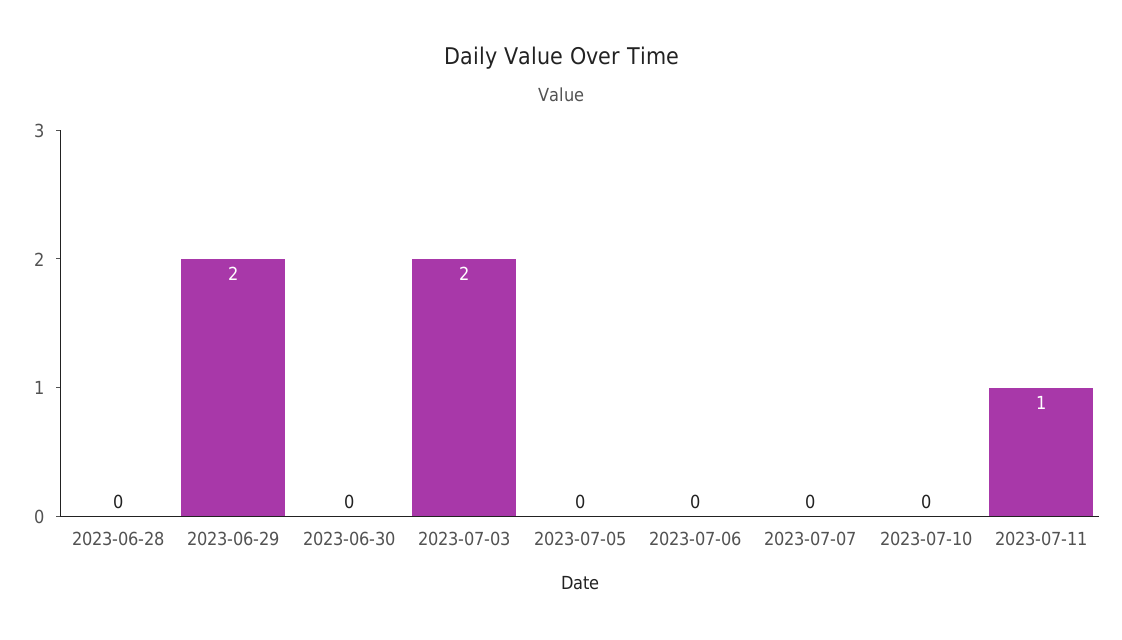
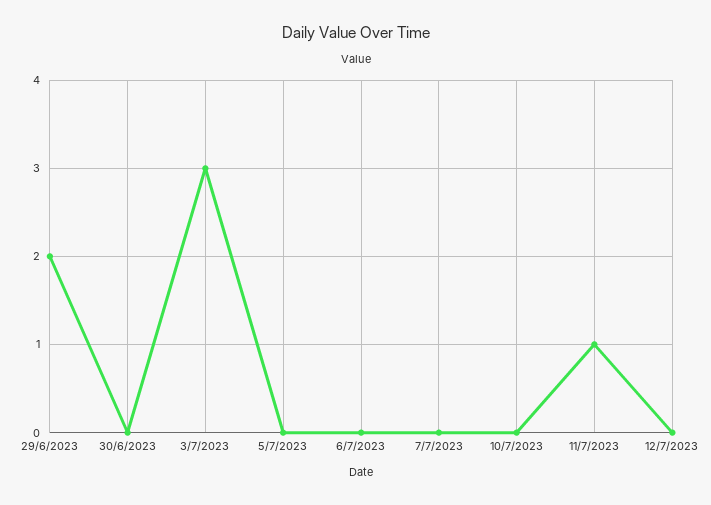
2023-06-28: 0 -> none
2023-07-03: 2 -> 3
12/7/2023: none -> 0

